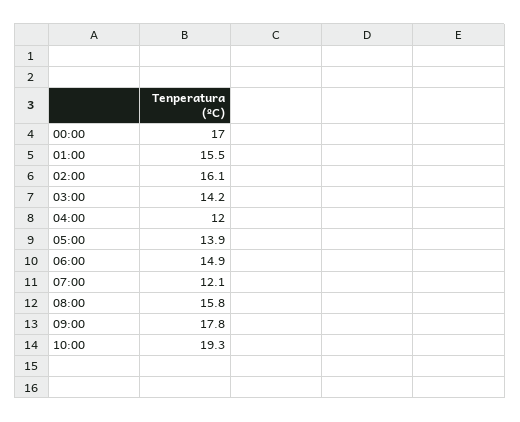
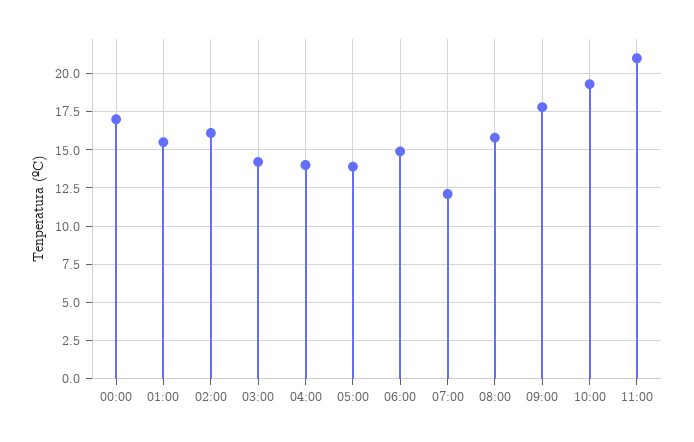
04:00: 12 -> 14
11:00: none -> 21

